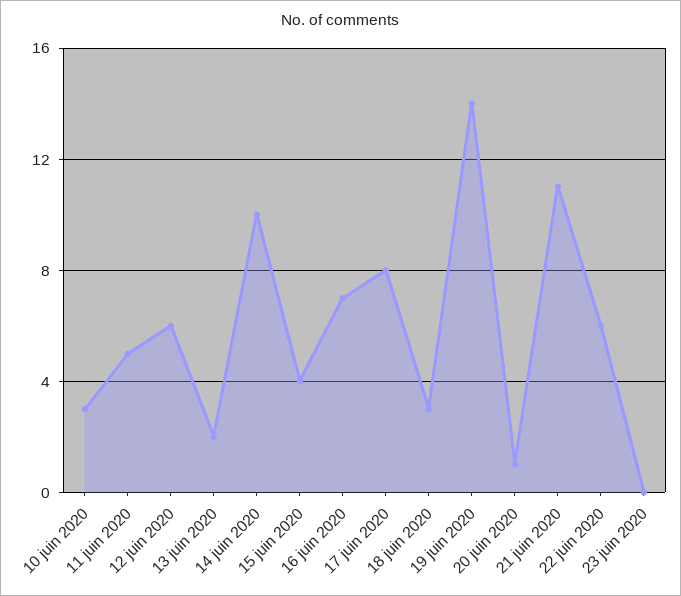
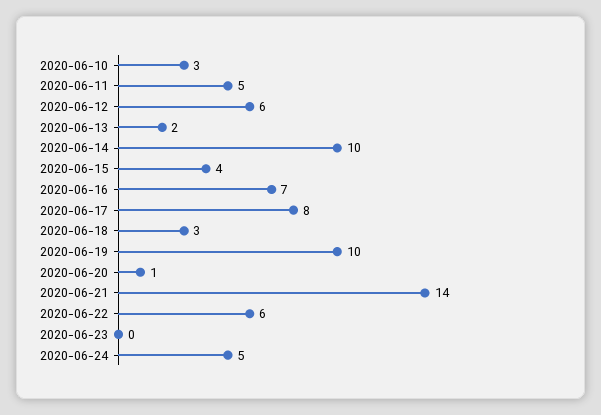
19 juin 2020: 14 -> 10
21 juin 2020: 11 -> 14
2020-06-24: none -> 5

